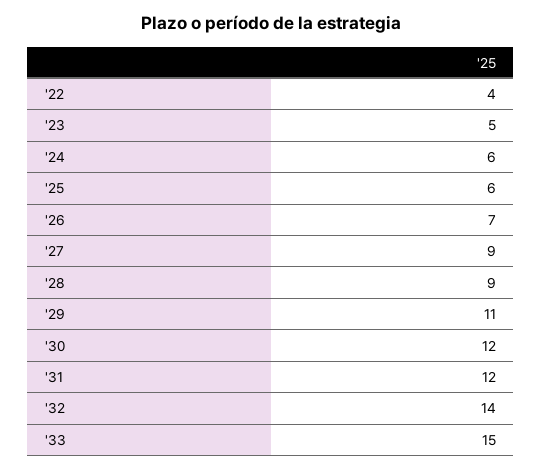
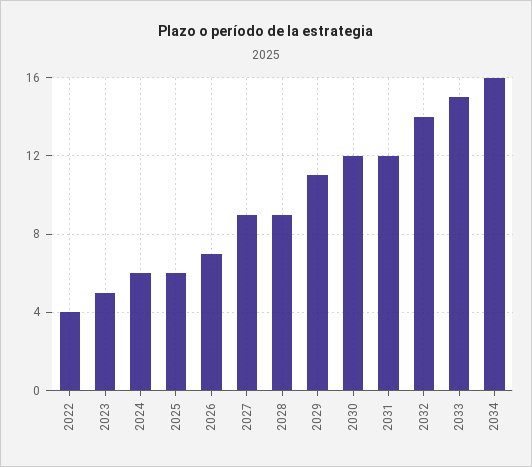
2034: none -> 16

